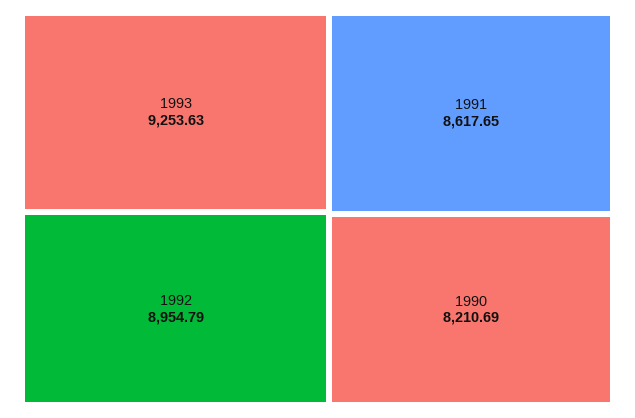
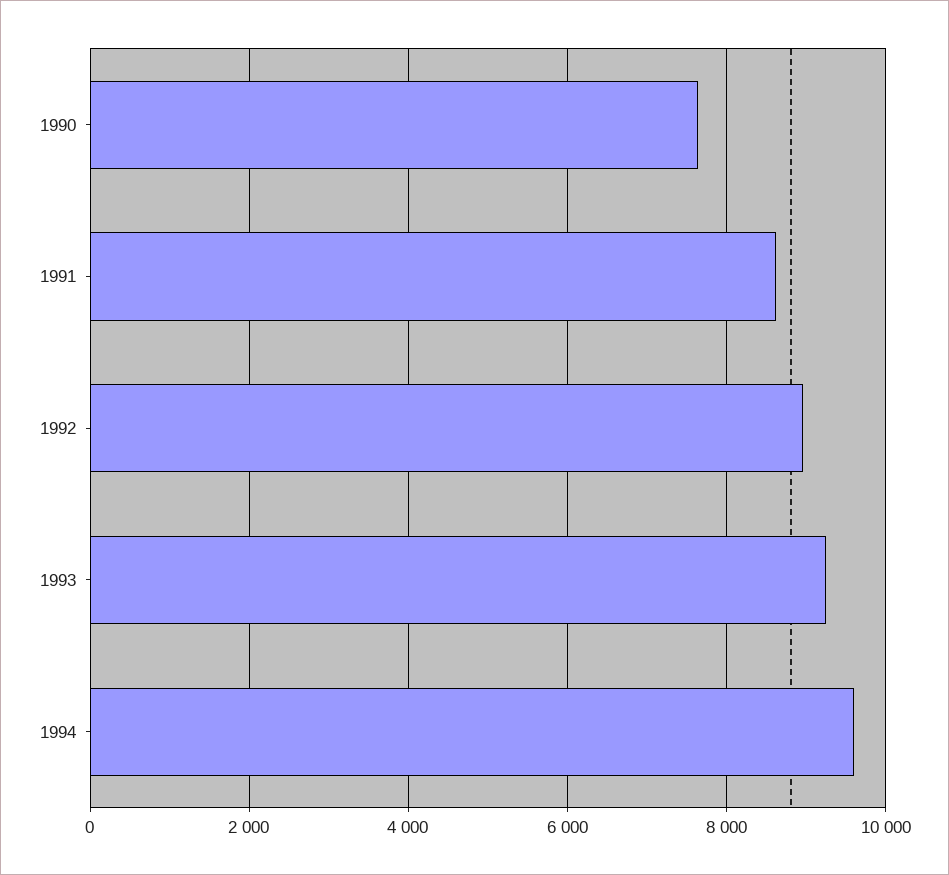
1990: 8210.69 -> 7600
1994: none -> 9600

